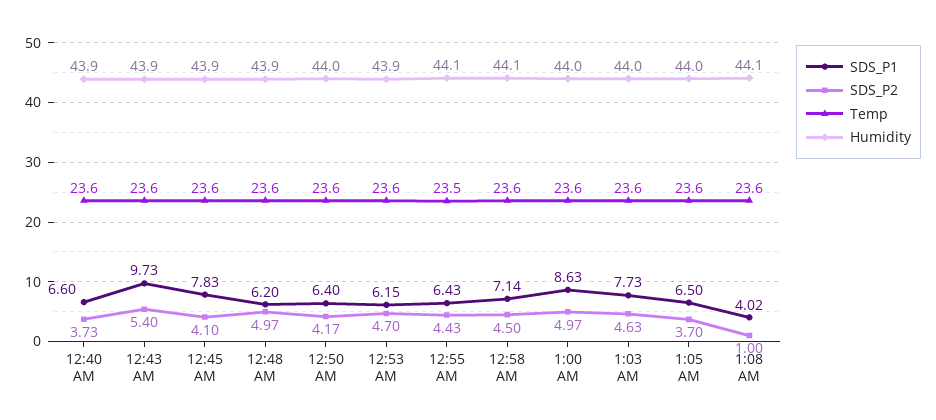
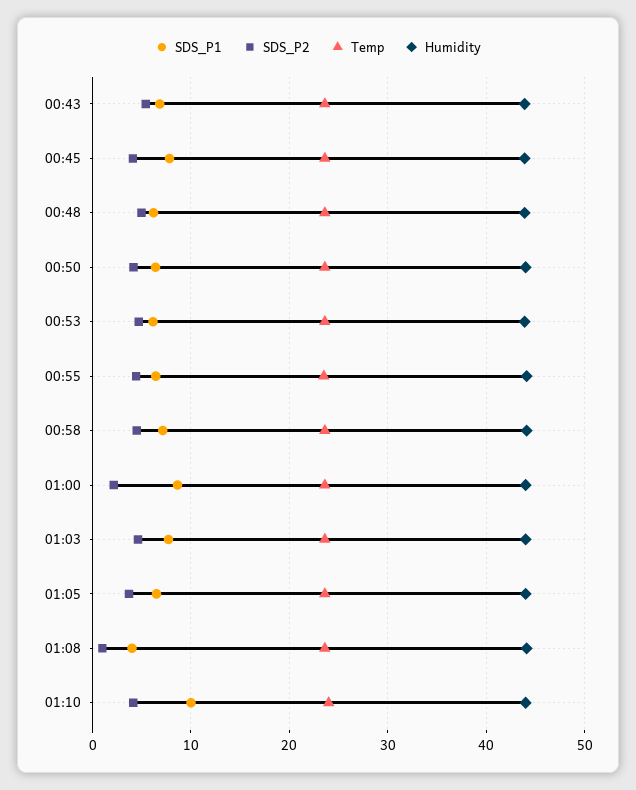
SDS_P1, 12:40 AM: 6.6 -> none
SDS_P2, 12:40 AM: 3.73 -> none
Temp, 12:40 AM: 23.6 -> none
Humidity, 12:40 AM: 43.9 -> none
SDS_P1, 12:43 AM: 9.73 -> 7
SDS_P2, 1:00 AM: 4.97 -> 2
SDS_P1, 01:10: none -> 10
SDS_P2, 01:10: none -> 4
Temp, 01:10: none -> 24
Humidity, 01:10: none -> 44

